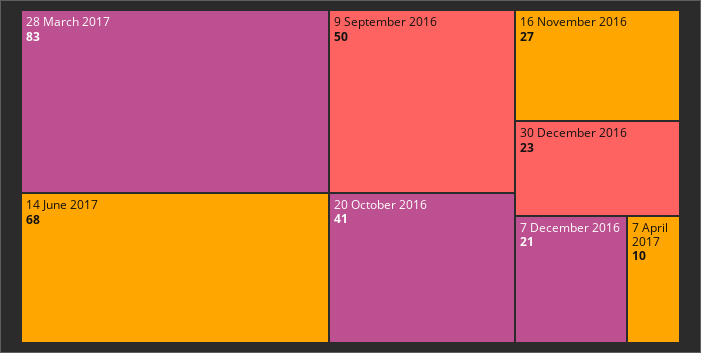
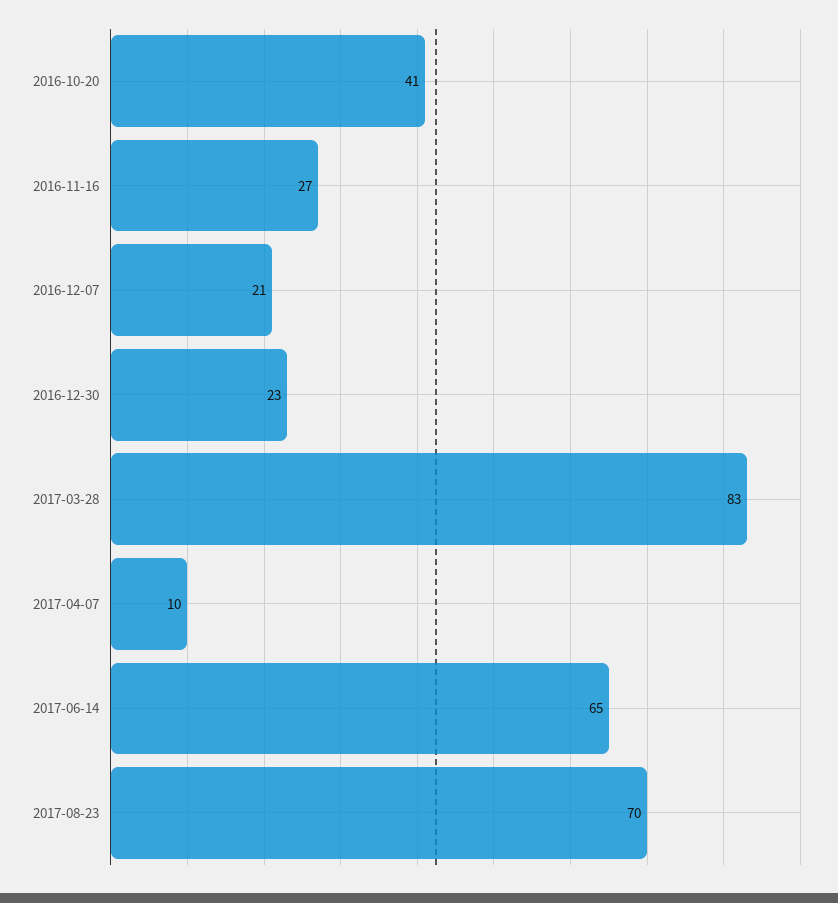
14 June 2017: 68 -> 65
9 September 2016: 50 -> none
2017-08-23: none -> 70

